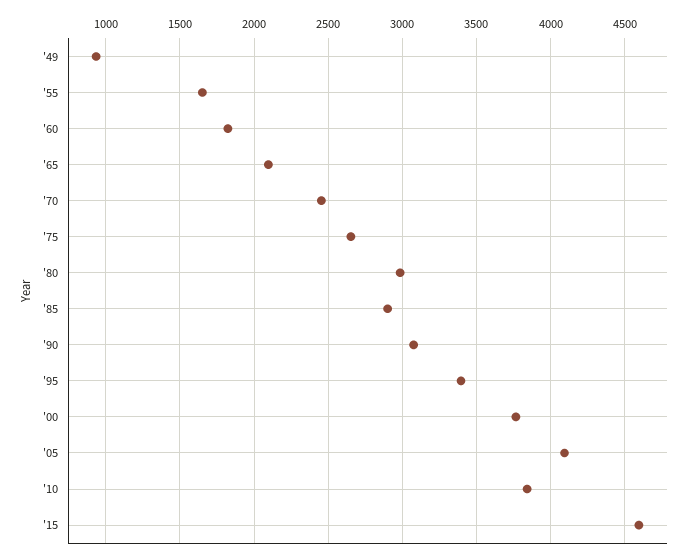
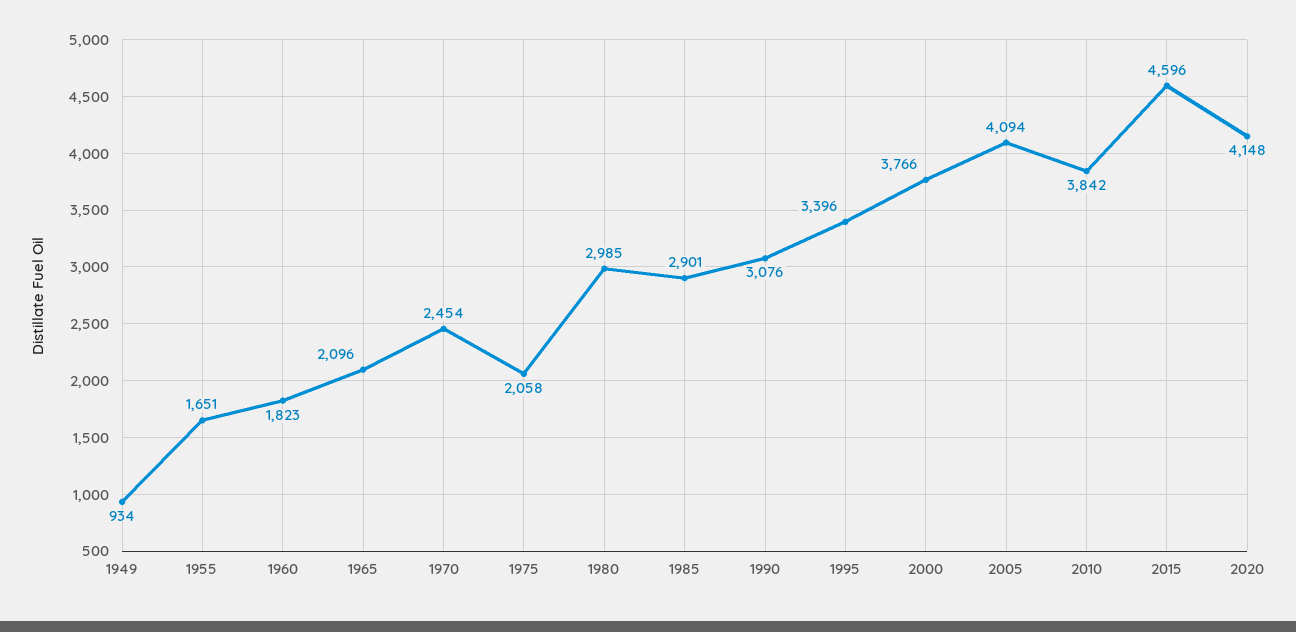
'75: 2650 -> 2058
2020: none -> 4148

